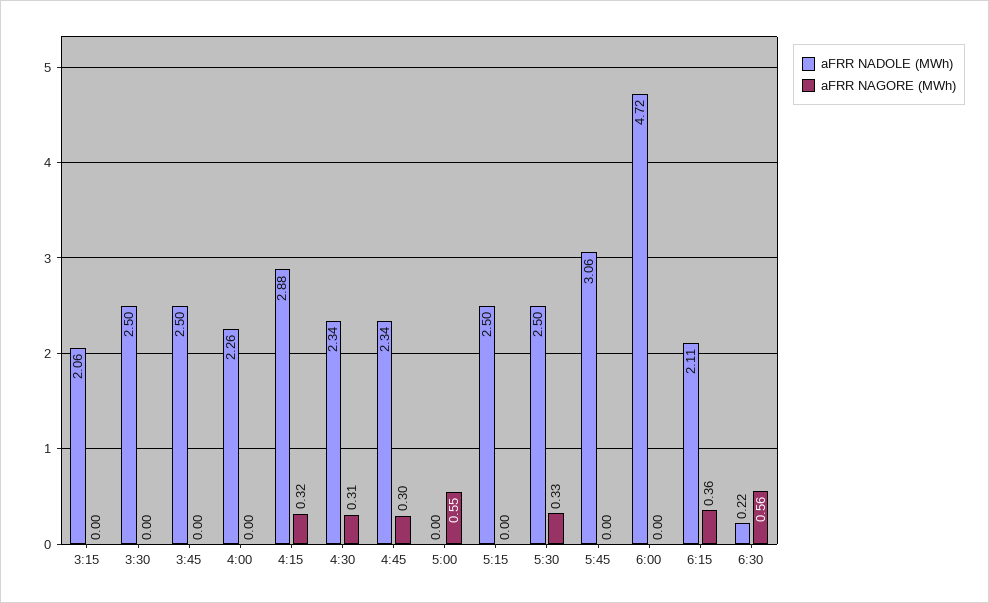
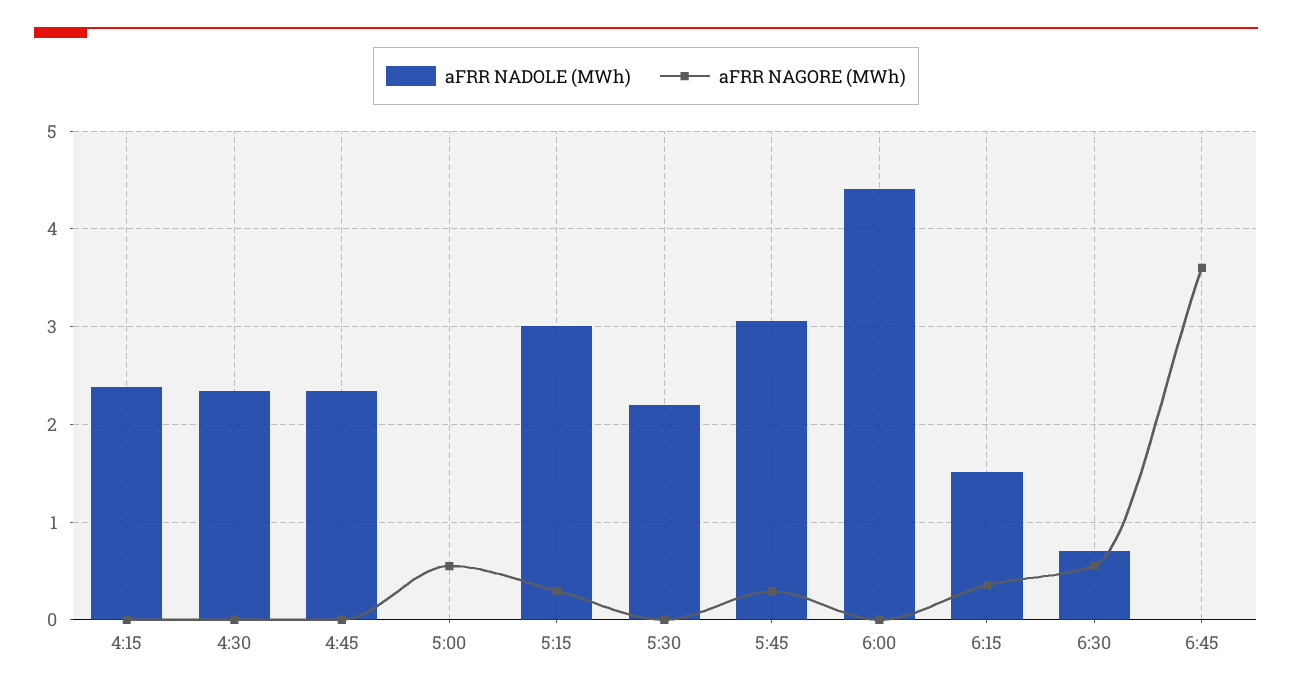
aFRR NADOLE (MWh), 3:15: 2.06 -> none
aFRR NAGORE (MWh), 3:15: 0 -> none
aFRR NADOLE (MWh), 3:30: 2.5 -> none
aFRR NAGORE (MWh), 3:30: 0 -> none
aFRR NADOLE (MWh), 3:45: 2.5 -> none
aFRR NAGORE (MWh), 3:45: 0 -> none
aFRR NADOLE (MWh), 4:00: 2.26 -> none
aFRR NAGORE (MWh), 4:00: 0 -> none
aFRR NADOLE (MWh), 4:15: 2.88 -> 2.4
aFRR NAGORE (MWh), 4:15: 0.32 -> 0
aFRR NAGORE (MWh), 4:30: 0.31 -> 0
aFRR NAGORE (MWh), 4:45: 0.3 -> 0
aFRR NADOLE (MWh), 5:15: 2.5 -> 3
aFRR NAGORE (MWh), 5:15: 0 -> 0.3
aFRR NADOLE (MWh), 5:30: 2.5 -> 2.2
aFRR NAGORE (MWh), 5:30: 0.33 -> 0
aFRR NAGORE (MWh), 5:45: 0 -> 0.3
aFRR NADOLE (MWh), 6:00: 4.72 -> 4.4
aFRR NADOLE (MWh), 6:15: 2.11 -> 1.5
aFRR NADOLE (MWh), 6:30: 0.22 -> 0.7
aFRR NADOLE (MWh), 6:45: none -> 0
aFRR NAGORE (MWh), 6:45: none -> 3.6

